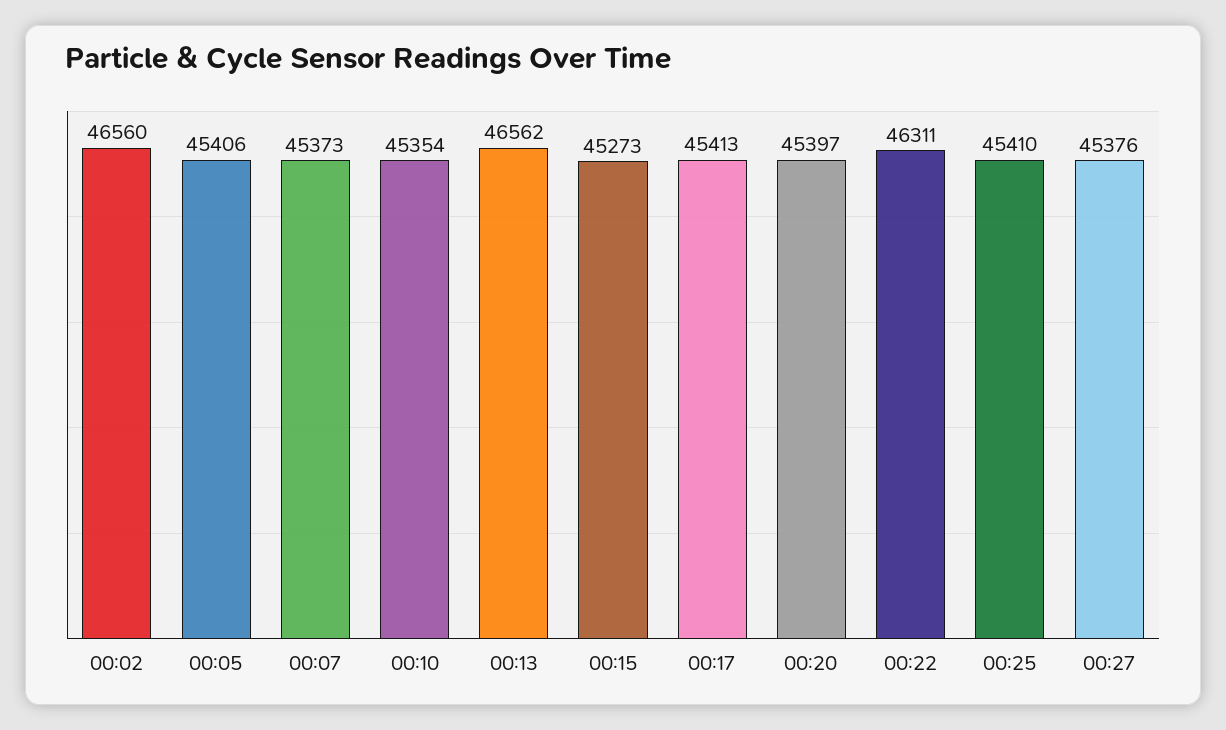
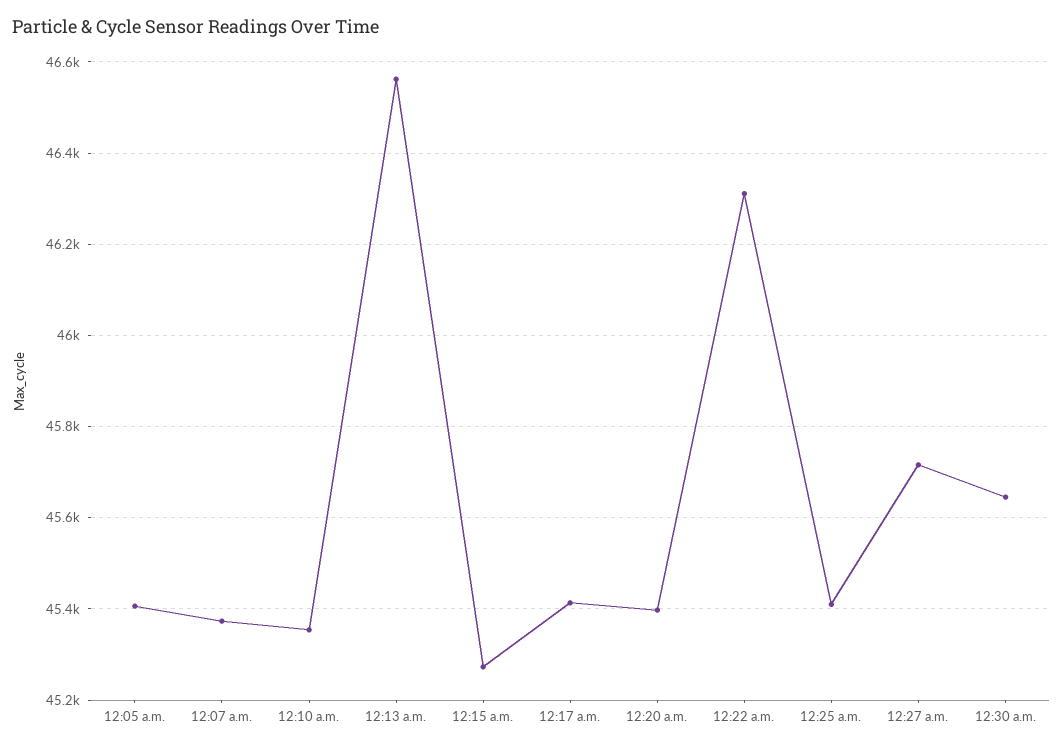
00:02: 46560 -> none
00:27: 45376 -> 45720
12:30 a.m.: none -> 45640

